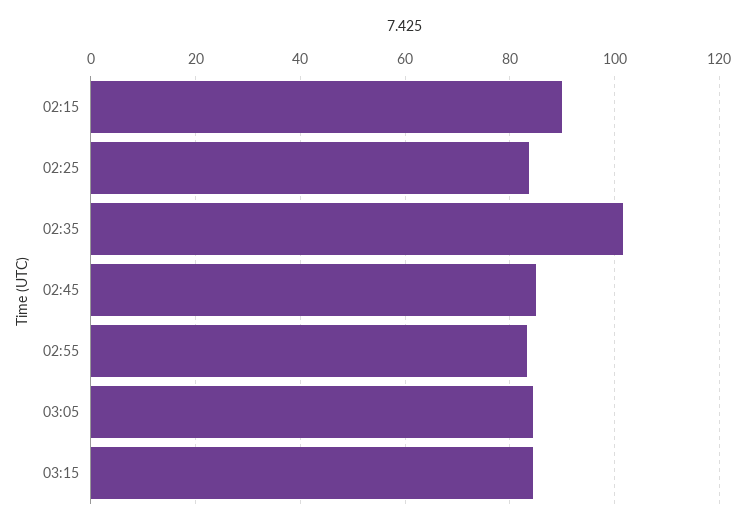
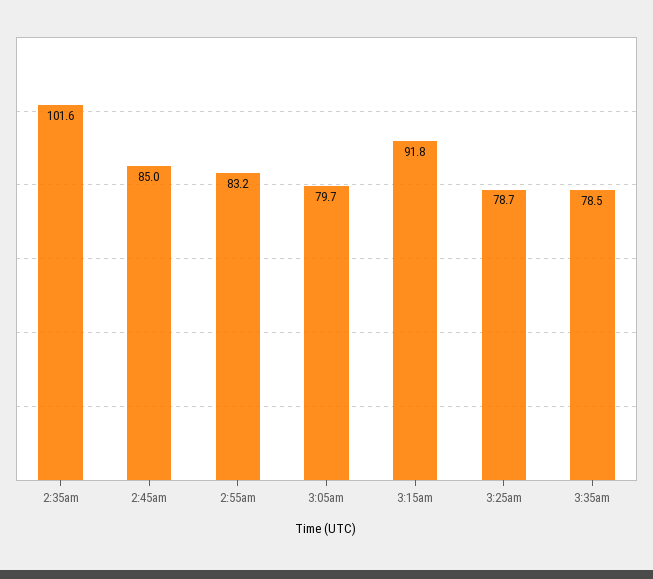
02:15: 90 -> none
02:25: 84 -> none
03:05: 84 -> 79.7
03:15: 84 -> 91.8
3:25am: none -> 78.7
3:35am: none -> 78.5

